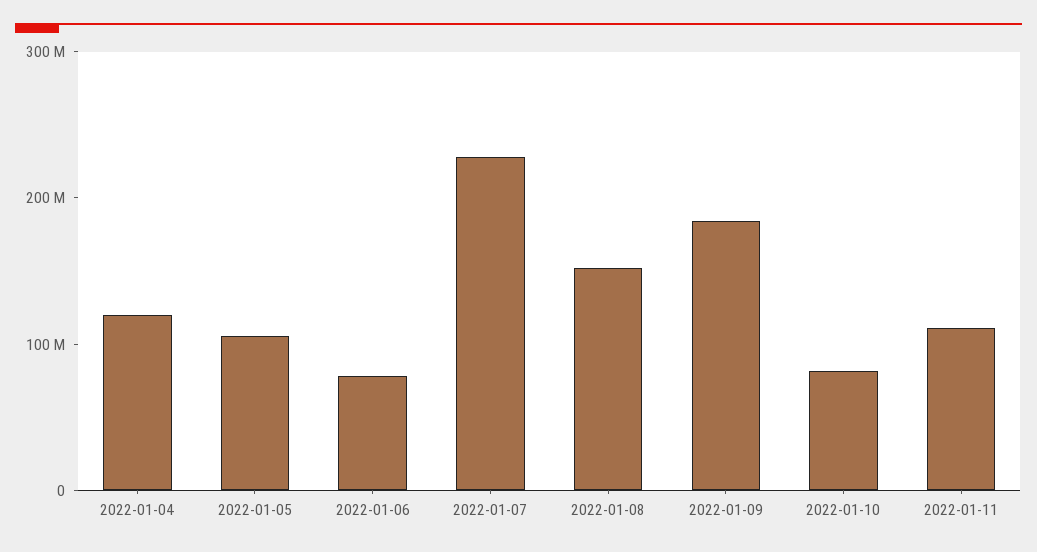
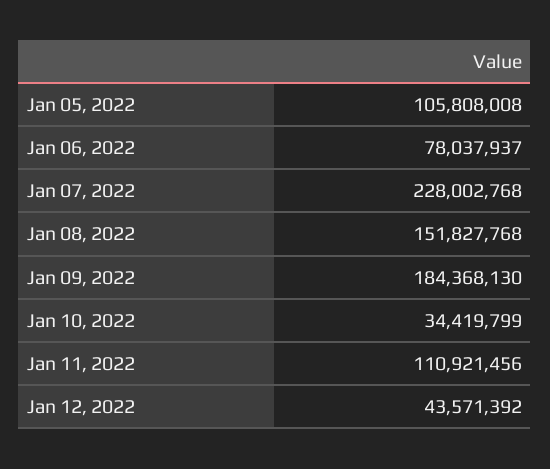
2022-01-04: 120000000 -> none
2022-01-10: 80000000 -> 34419799
Jan 12, 2022: none -> 43571392

